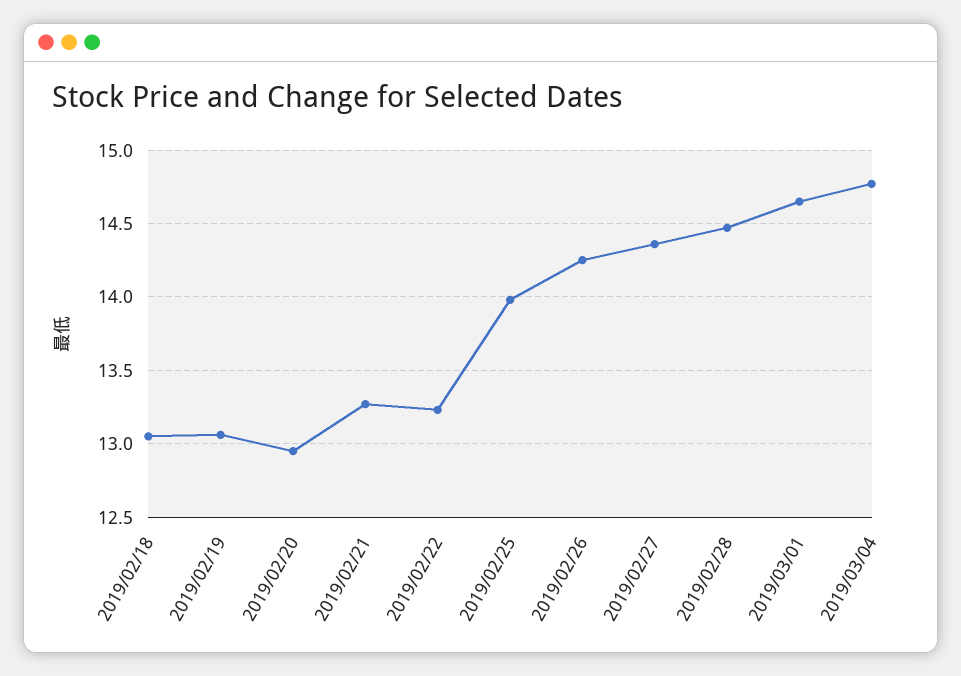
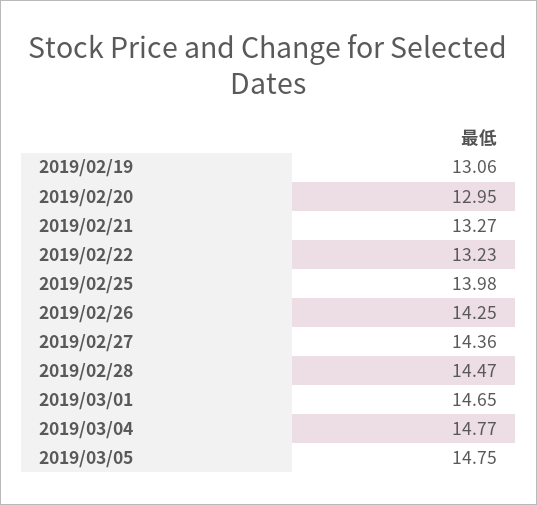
2019/02/18: 13.05 -> none
2019/03/05: none -> 14.75

